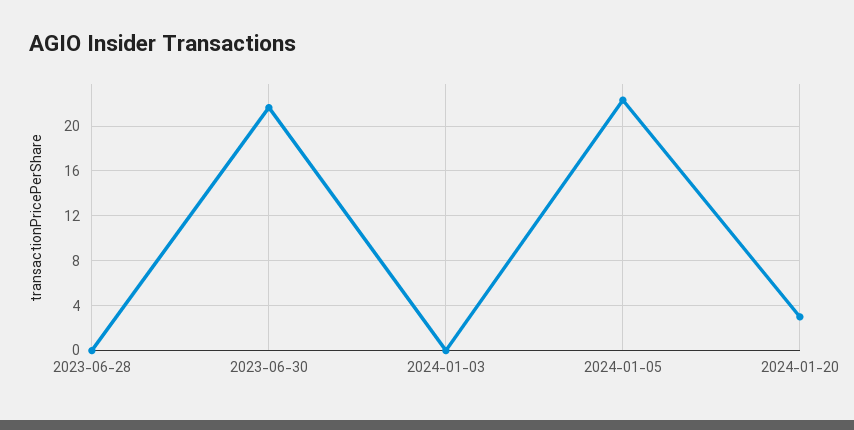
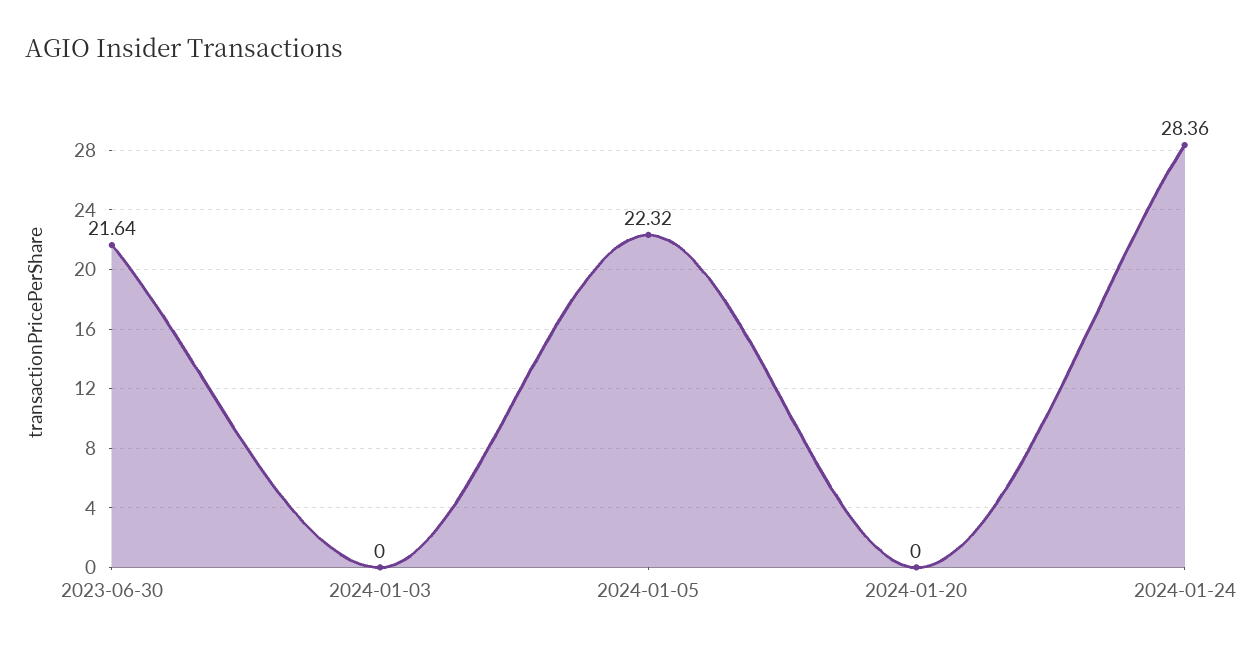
2023-06-28: 0 -> none
2024-01-20: 3 -> 0
2024-01-24: none -> 28.36

